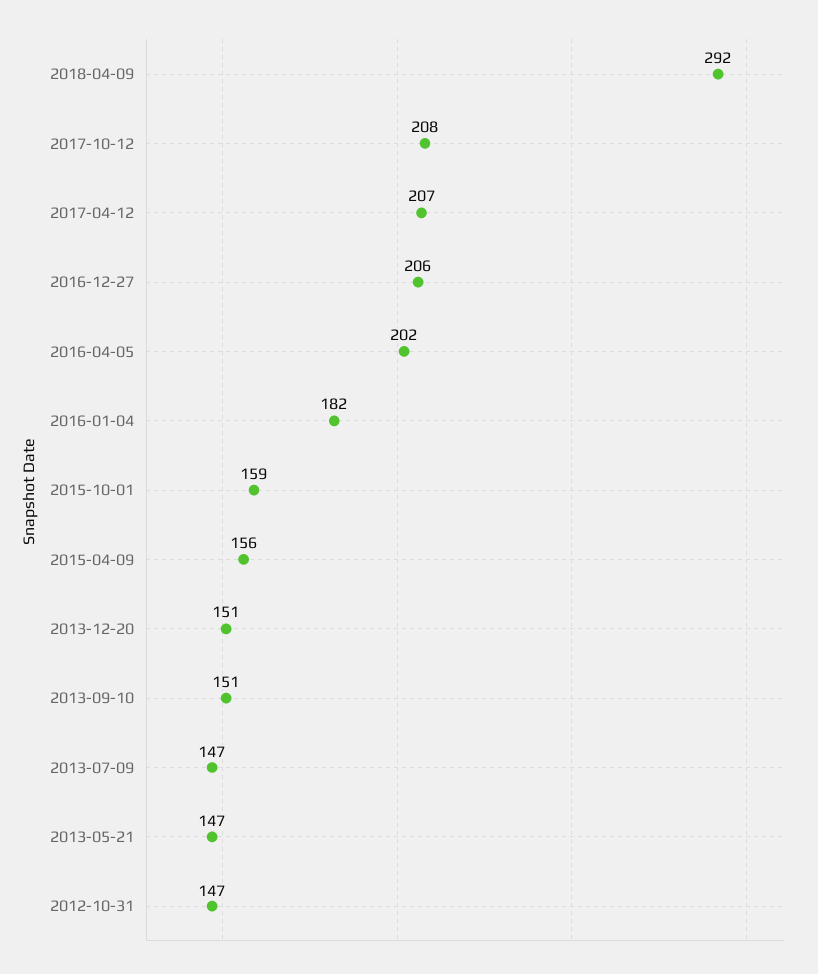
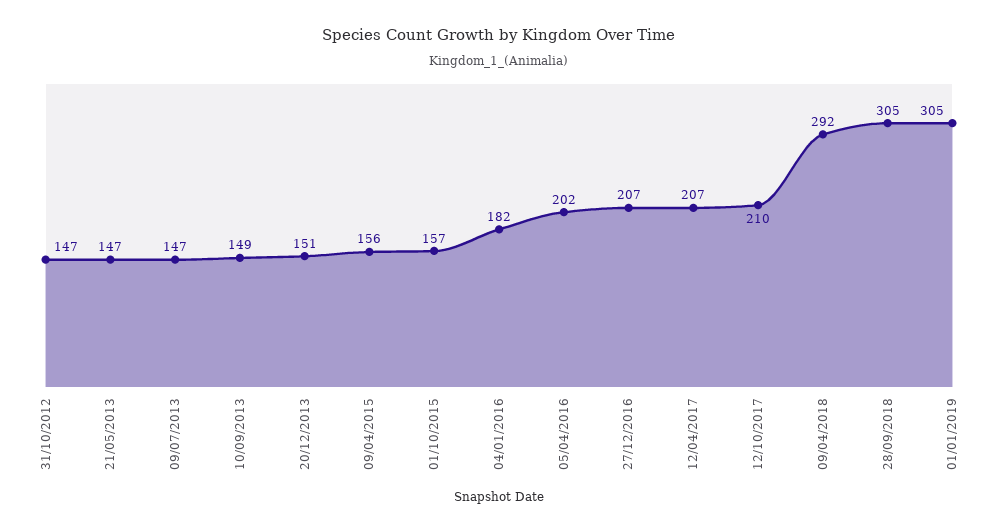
2017-10-12: 208 -> 210
2016-12-27: 206 -> 207
2015-10-01: 159 -> 157
2013-09-10: 151 -> 149
28/09/2018: none -> 305
01/01/2019: none -> 305

